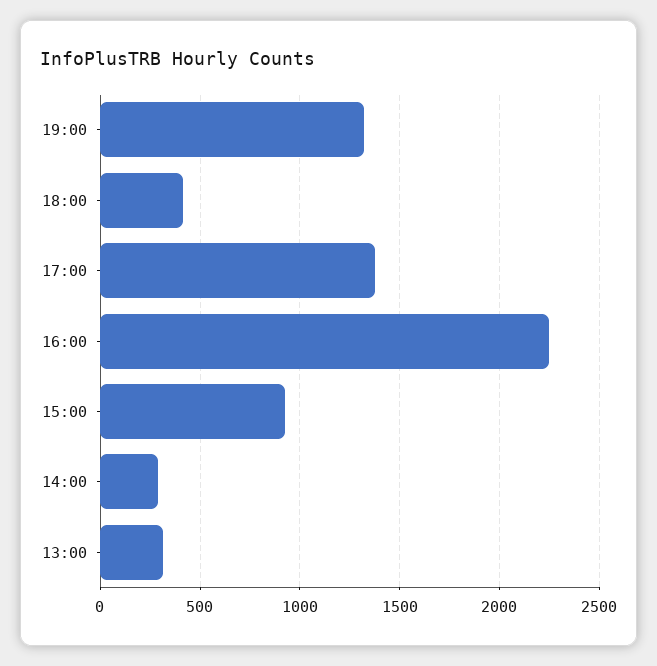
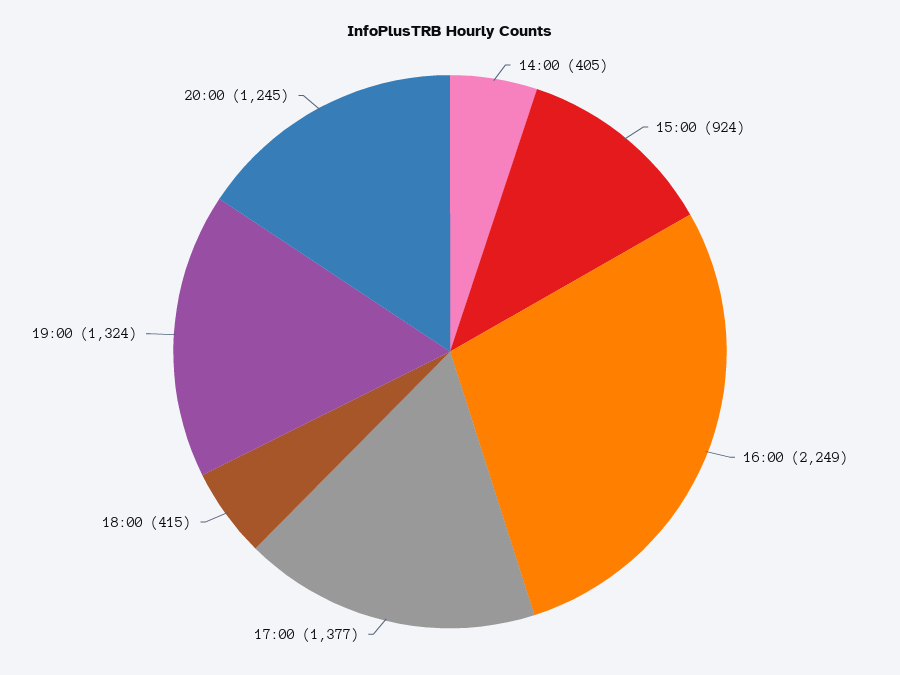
14:00: 300 -> 405
13:00: 300 -> none
20:00: none -> 1245

